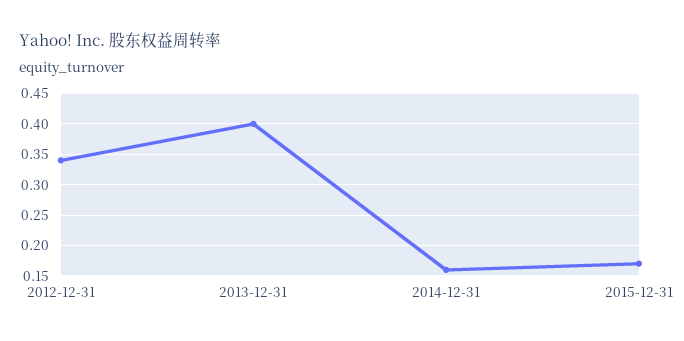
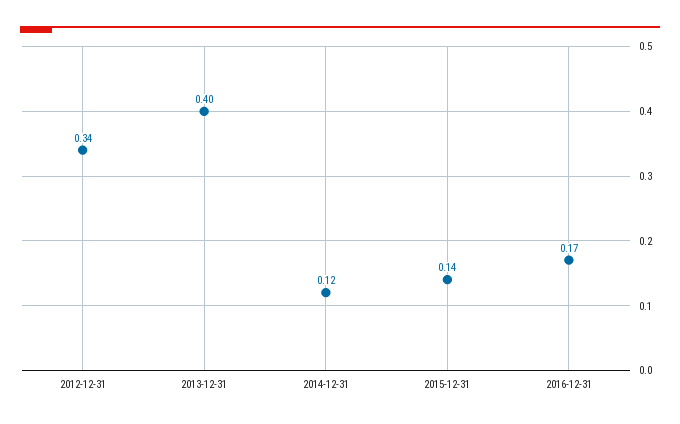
2014-12-31: 0.16 -> 0.12
2015-12-31: 0.17 -> 0.14
2016-12-31: none -> 0.17

